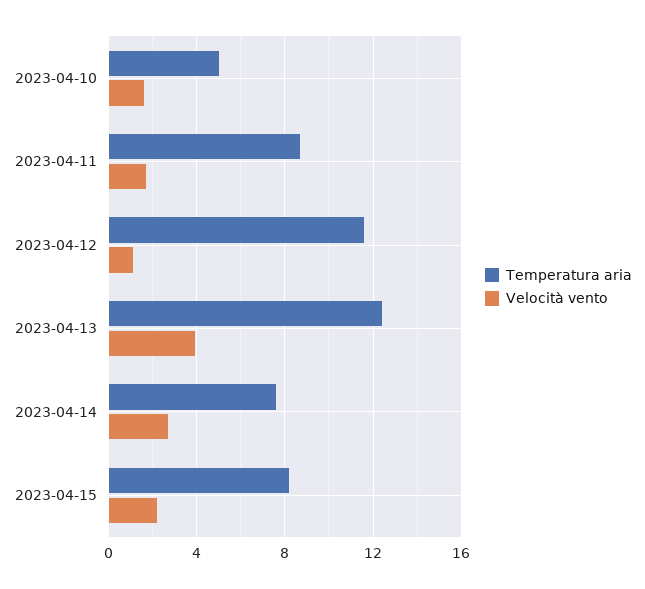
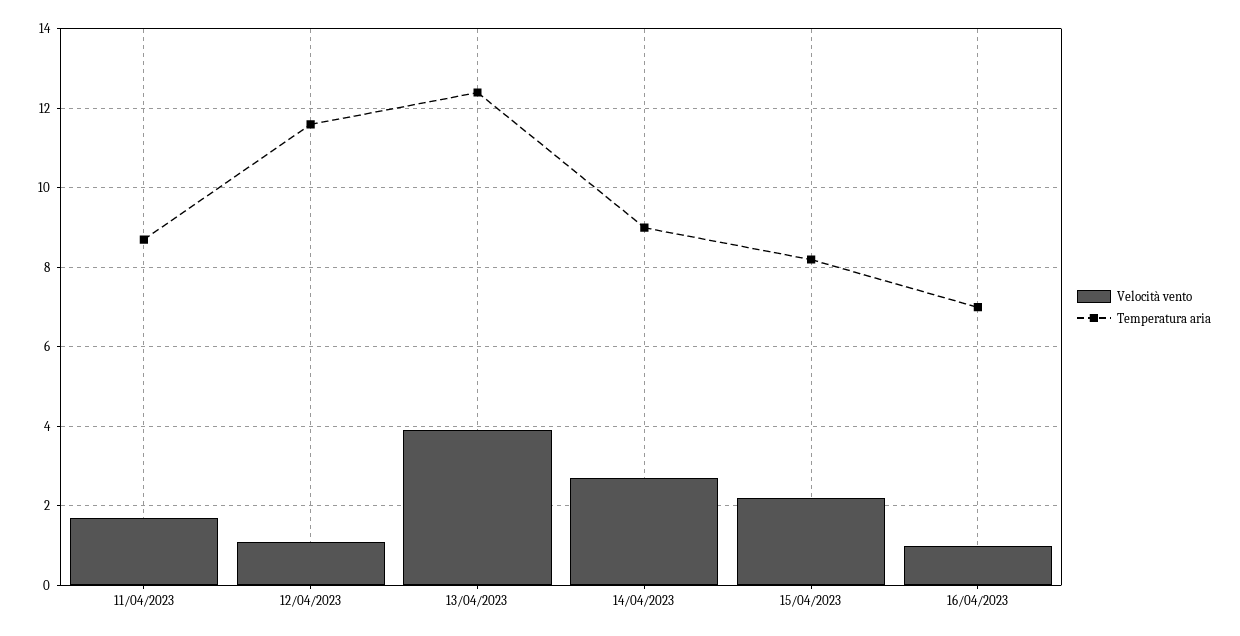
Temperatura aria, 2023-04-10: 5 -> none
Velocità vento, 2023-04-10: 1.5 -> none
Temperatura aria, 2023-04-14: 7.5 -> 9
Velocità vento, 16/04/2023: none -> 1
Temperatura aria, 16/04/2023: none -> 7

